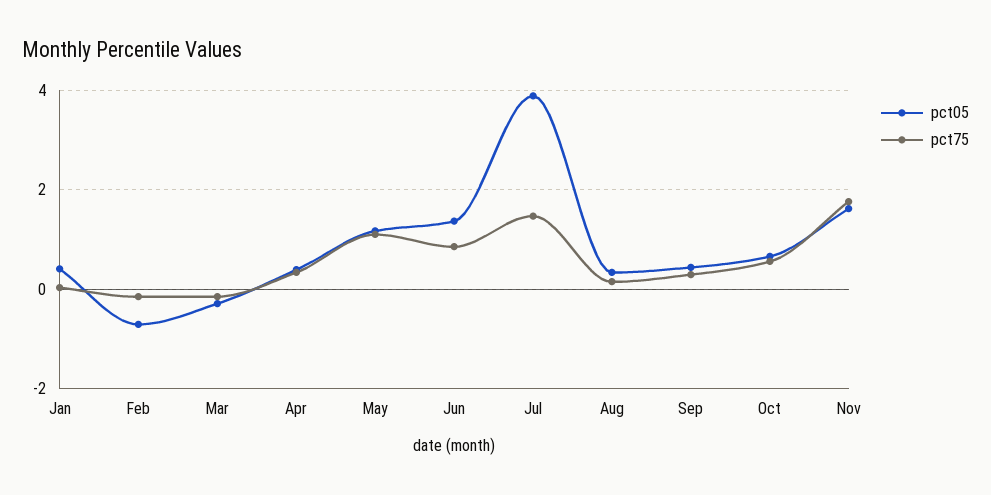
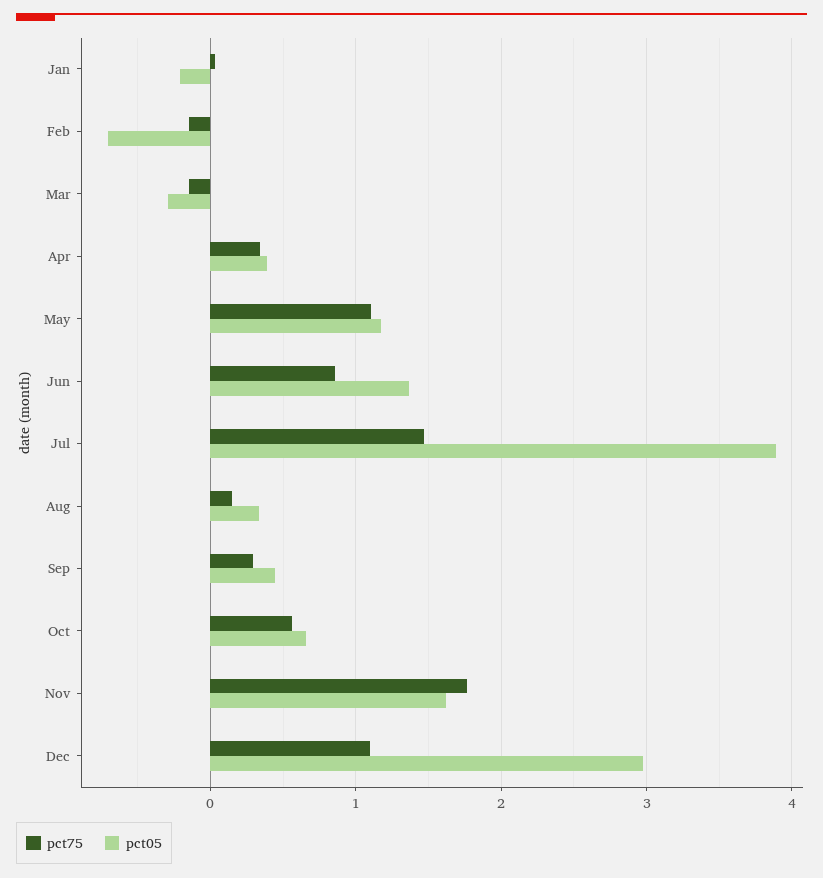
pct05, Jan: 0.4 -> -0.2
pct75, Dec: none -> 1.1
pct05, Dec: none -> 3

